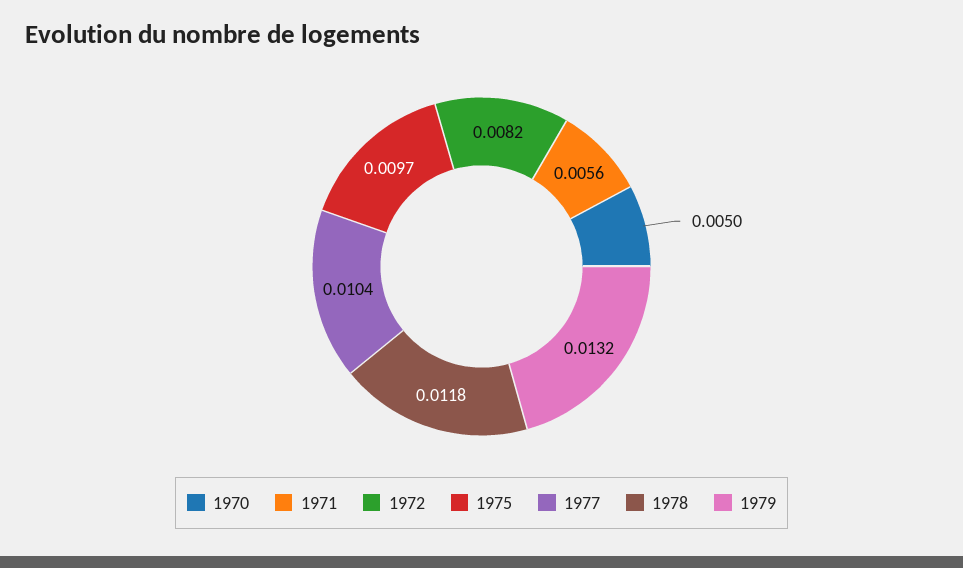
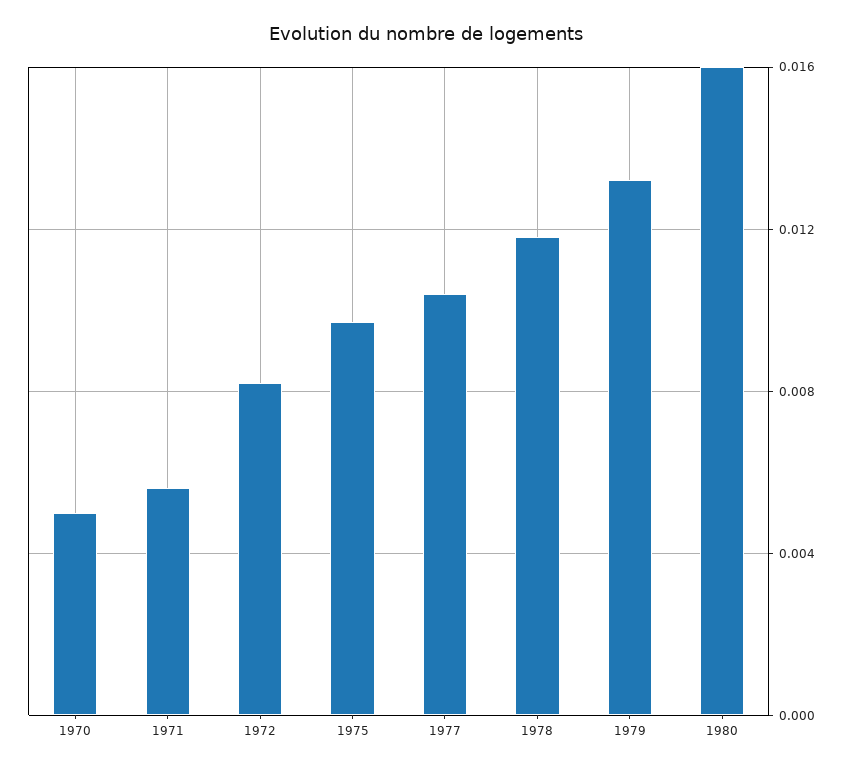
1980: none -> 0.016

